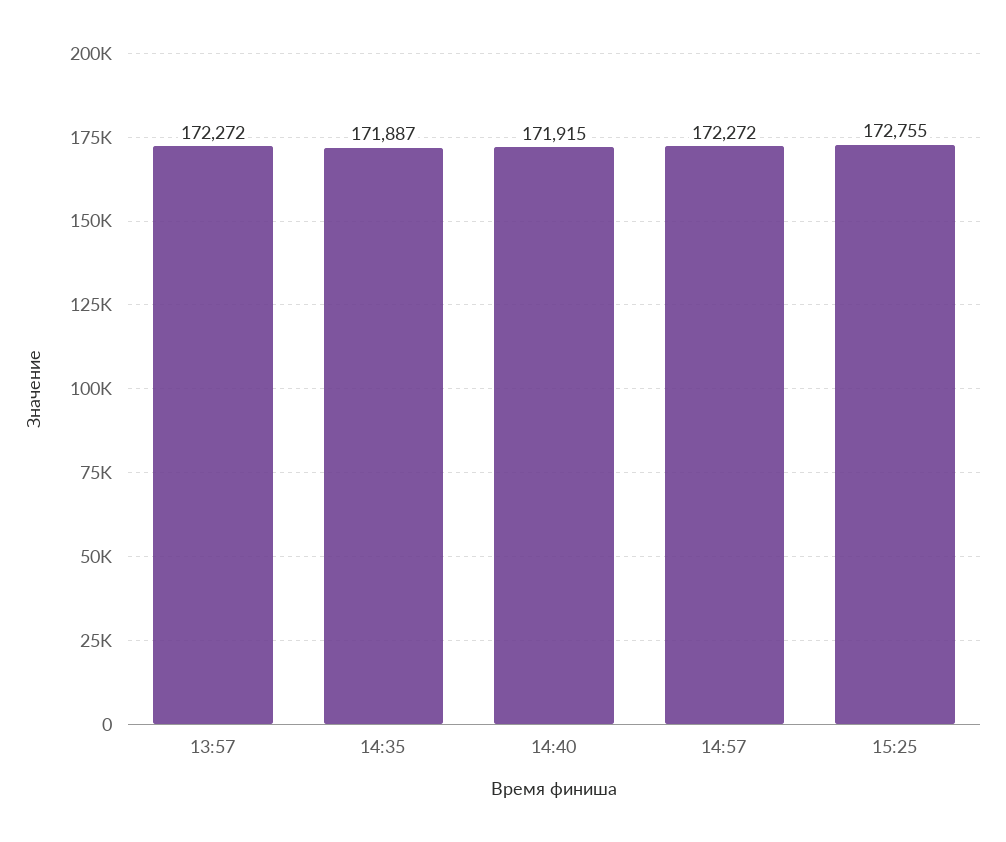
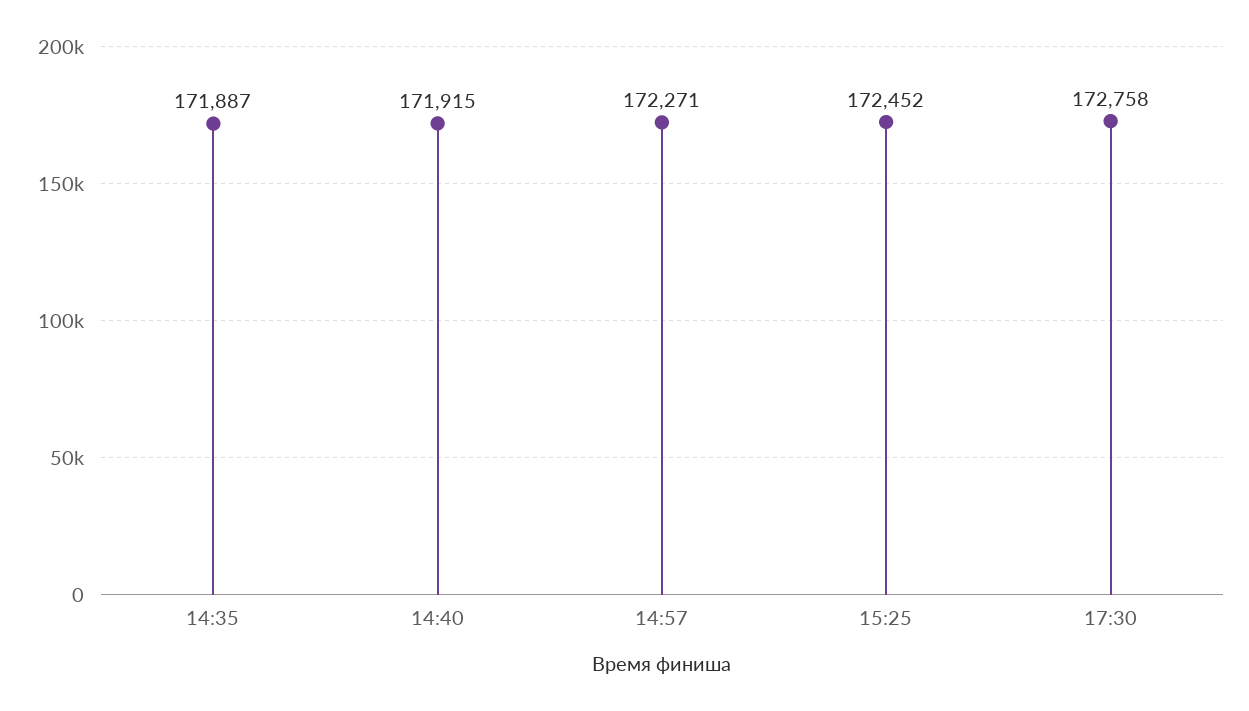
13:57: 172272 -> none
14:57: 172272 -> 172271
15:25: 172755 -> 172452
17:30: none -> 172758

